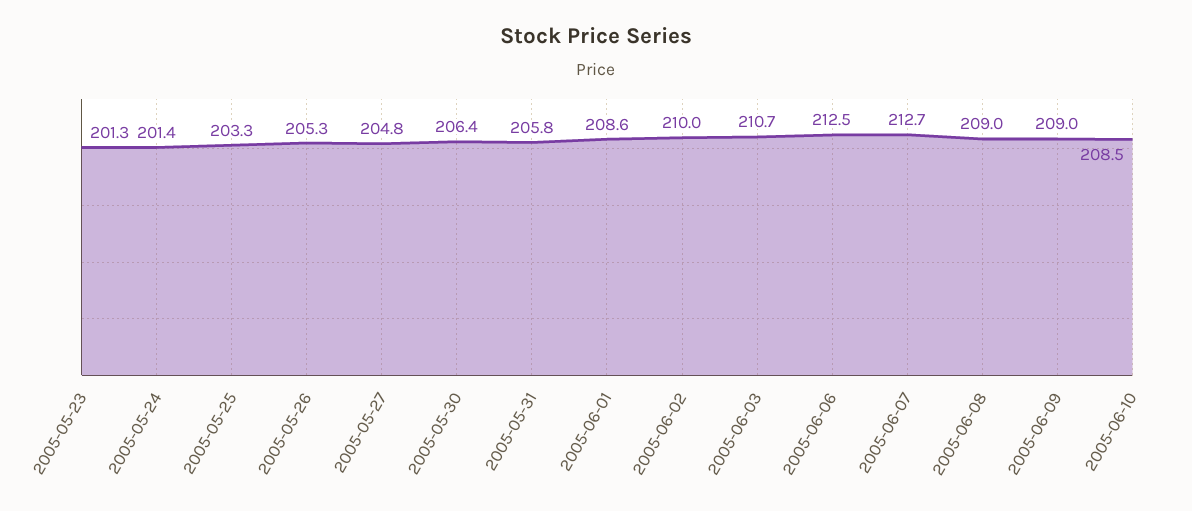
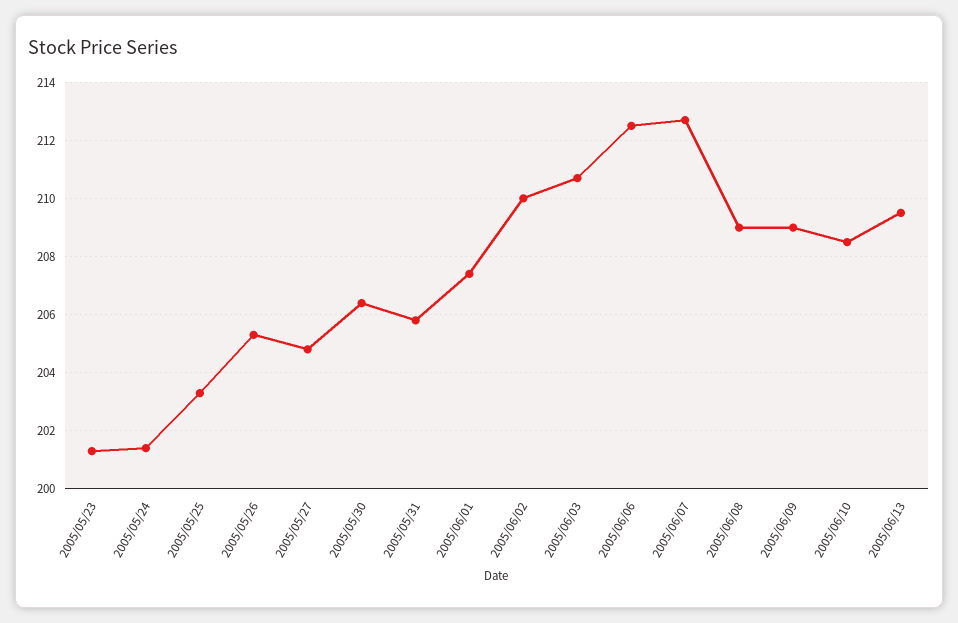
2005-06-01: 208.6 -> 207.5
2005/06/13: none -> 209.5

